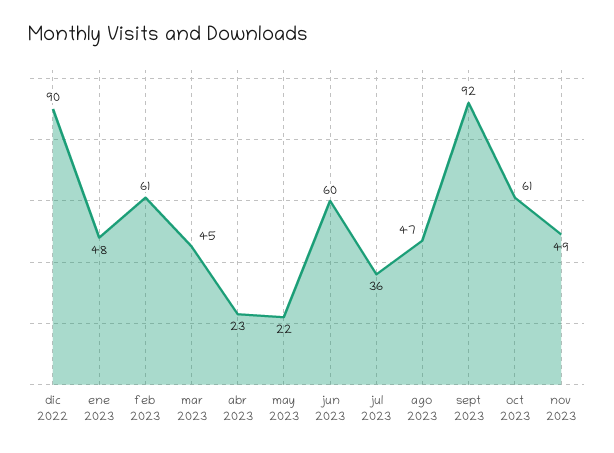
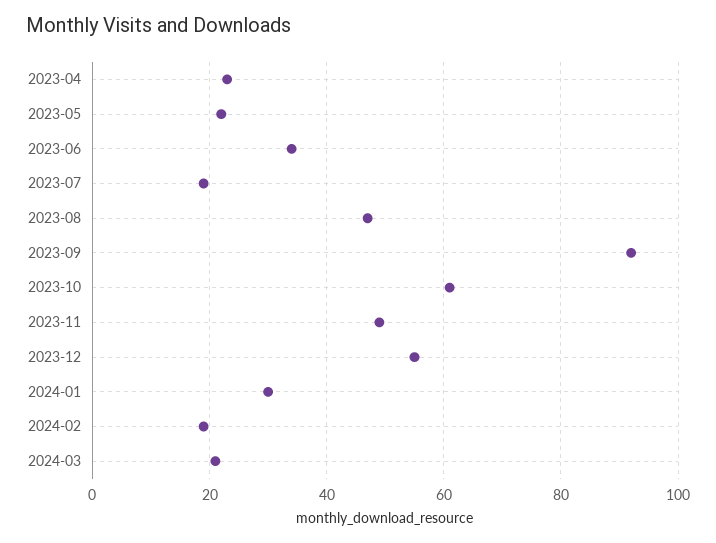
dic 2022: 90 -> none
ene 2023: 48 -> none
feb 2023: 61 -> none
mar 2023: 45 -> none
jun 2023: 60 -> 35
jul 2023: 36 -> 20
2023-12: none -> 55
2024-01: none -> 30
2024-02: none -> 20
2024-03: none -> 20

